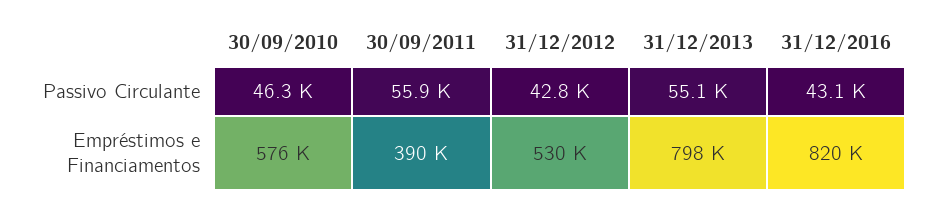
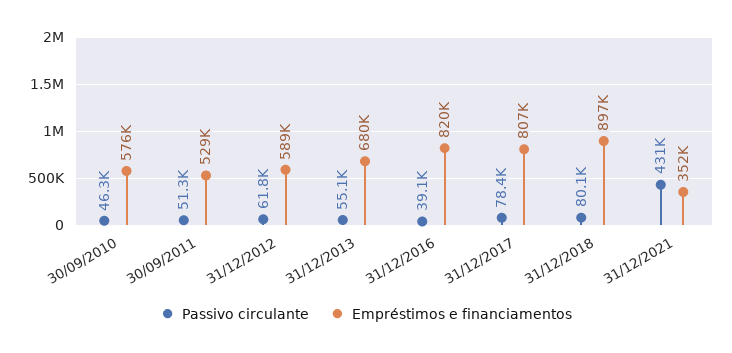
Passivo Circulante, 30/09/2011: 55900 -> 51300
Passivo Circulante, 31/12/2012: 42800 -> 61800
Passivo Circulante, 31/12/2016: 43100 -> 39100
Empréstimos e Financiamentos, 30/09/2011: 390000 -> 529000
Empréstimos e Financiamentos, 31/12/2012: 530000 -> 589000
Empréstimos e Financiamentos, 31/12/2013: 798000 -> 680000
Passivo Circulante, 31/12/2017: none -> 78400
Empréstimos e Financiamentos, 31/12/2017: none -> 807000
Passivo Circulante, 31/12/2018: none -> 80100
Empréstimos e Financiamentos, 31/12/2018: none -> 897000
Passivo Circulante, 31/12/2021: none -> 431000
Empréstimos e Financiamentos, 31/12/2021: none -> 352000

